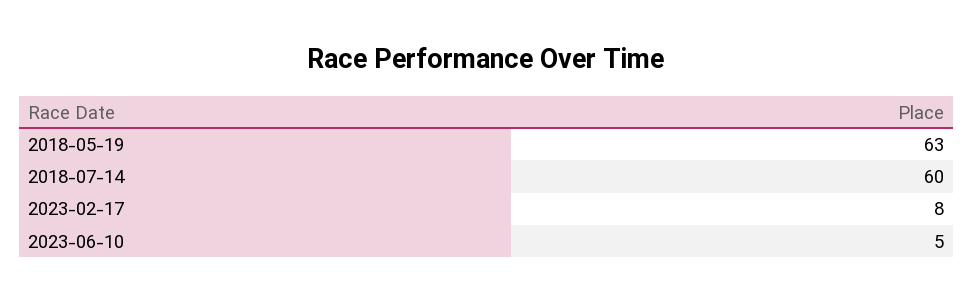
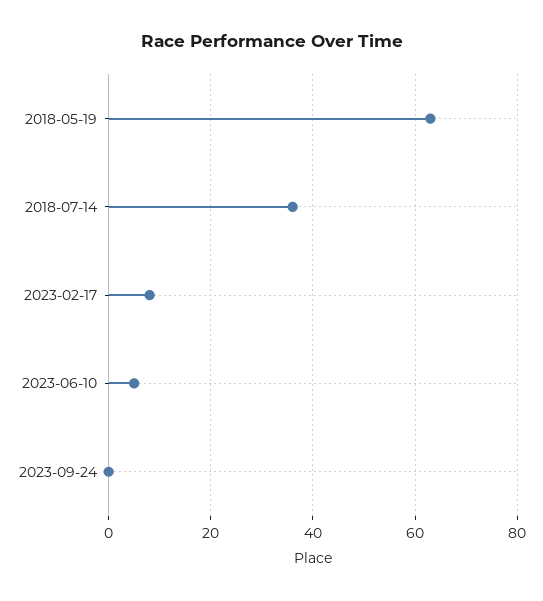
2018-07-14: 60 -> 35
2023-09-24: none -> 0

